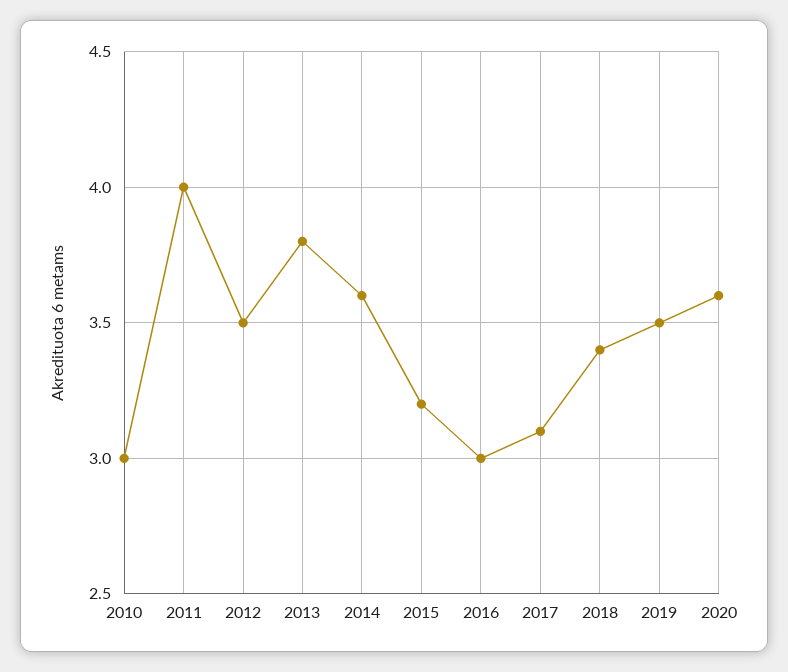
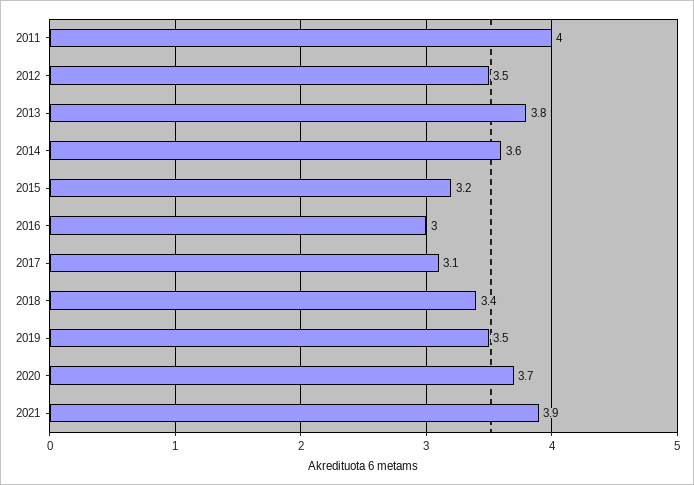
2010: 3 -> none
2020: 3.6 -> 3.7
2021: none -> 3.9

